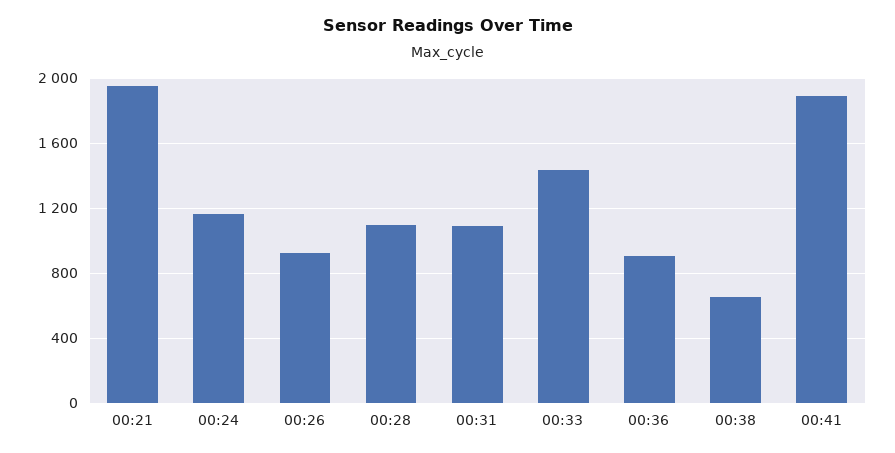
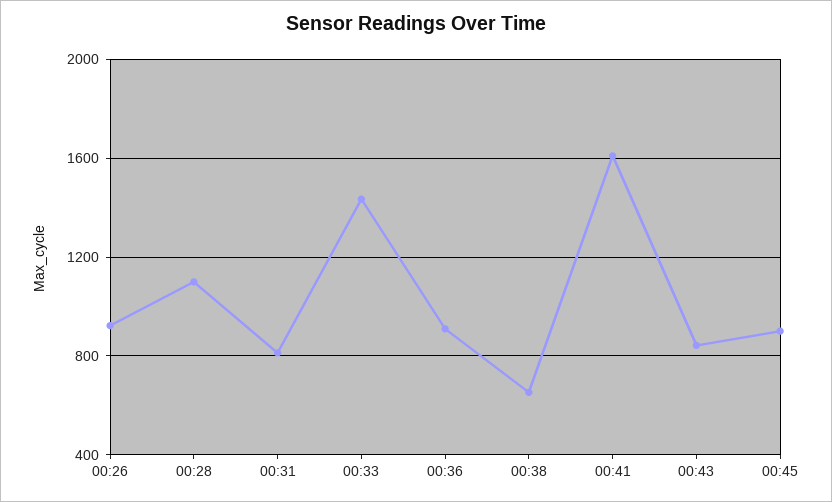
00:21: 1950 -> none
00:24: 1150 -> none
00:31: 1100 -> 800
00:41: 1900 -> 1600
00:43: none -> 850
00:45: none -> 900

